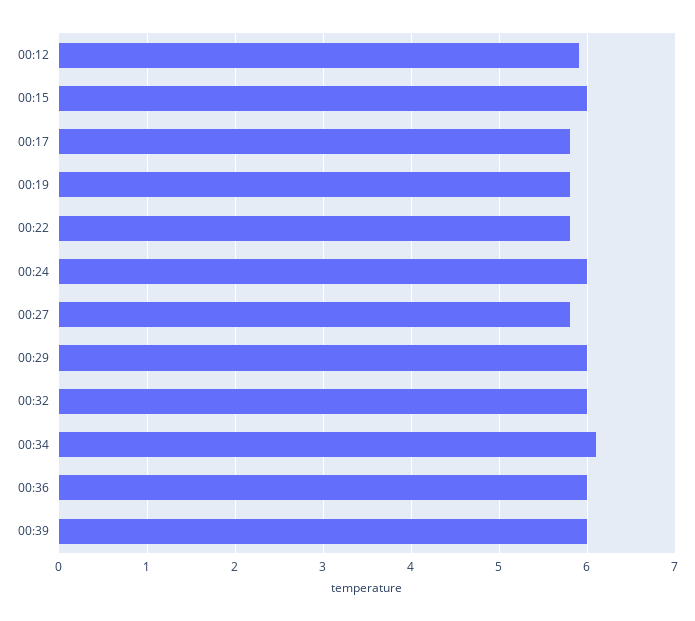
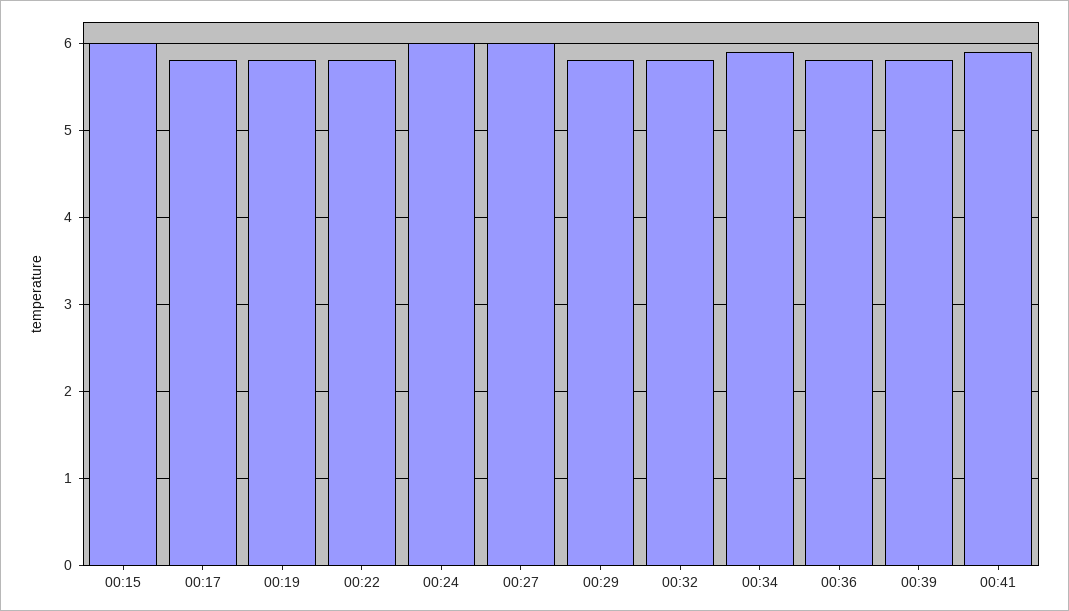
00:12: 5.9 -> none
00:27: 5.8 -> 6
00:29: 6 -> 5.8
00:32: 6 -> 5.8
00:34: 6.1 -> 5.9
00:36: 6 -> 5.8
00:39: 6 -> 5.8
00:41: none -> 5.9

